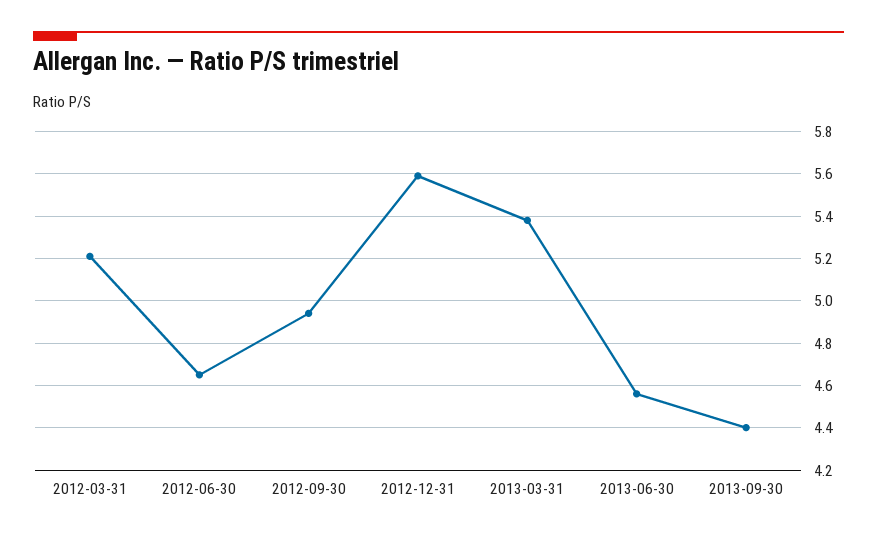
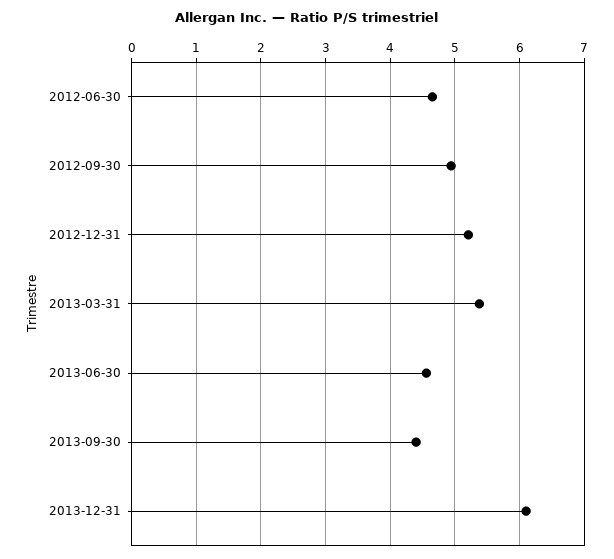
2012-03-31: 5.2 -> none
2012-12-31: 5.6 -> 5.2
2013-12-31: none -> 6.1

